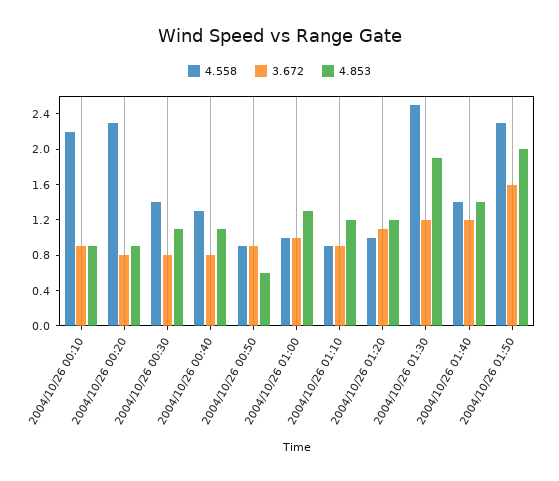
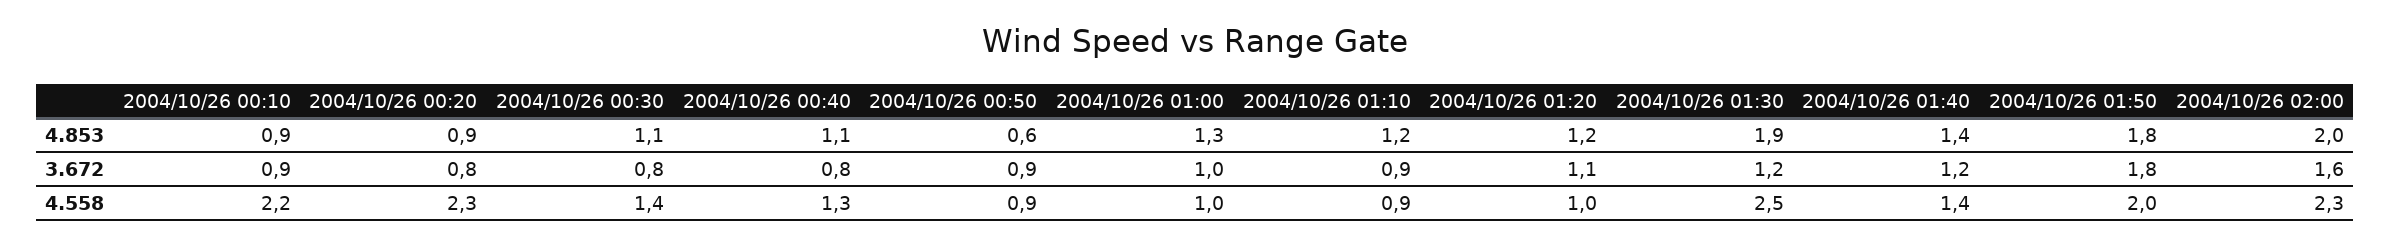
4.558, 2004/10/26 01:50: 2.3 -> 2
3.672, 2004/10/26 01:50: 1.6 -> 1.8
4.853, 2004/10/26 01:50: 2 -> 1.8
4.853, 2004/10/26 02:00: none -> 2
3.672, 2004/10/26 02:00: none -> 1.6
4.558, 2004/10/26 02:00: none -> 2.3

